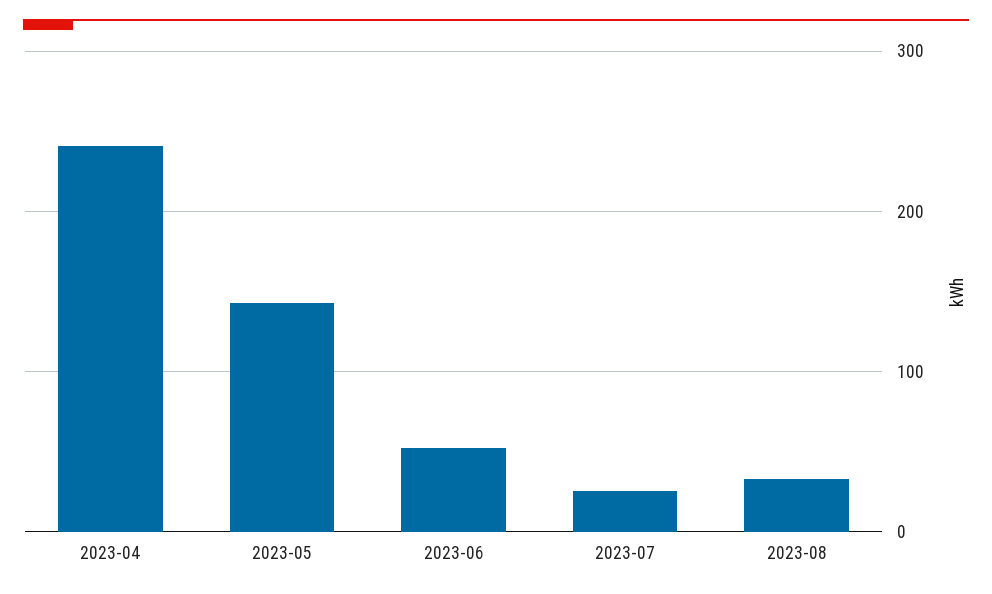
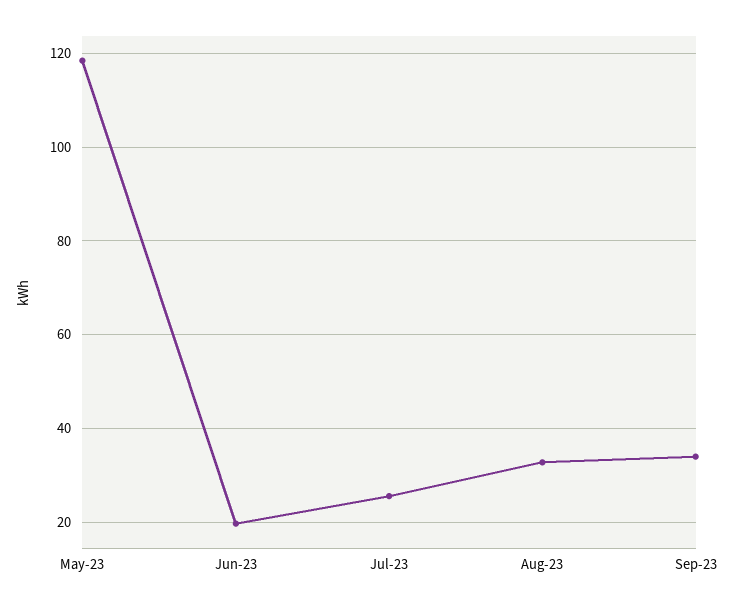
2023-04: 240 -> none
2023-05: 140 -> 118
2023-06: 50 -> 20
Sep-23: none -> 34

